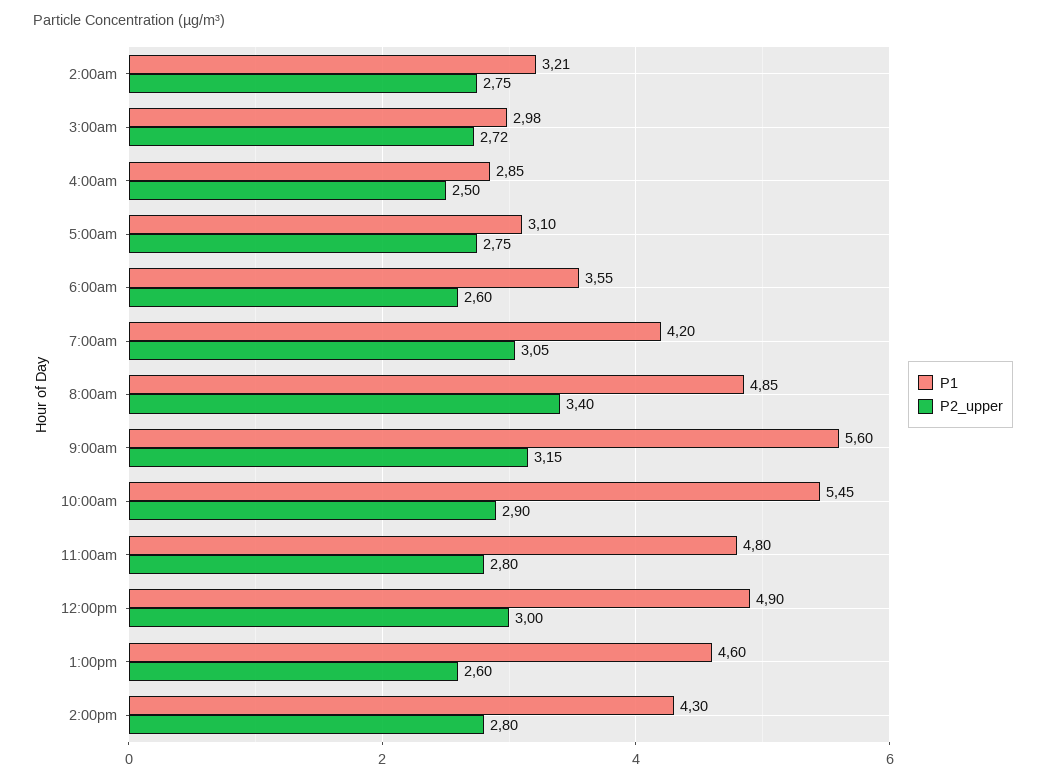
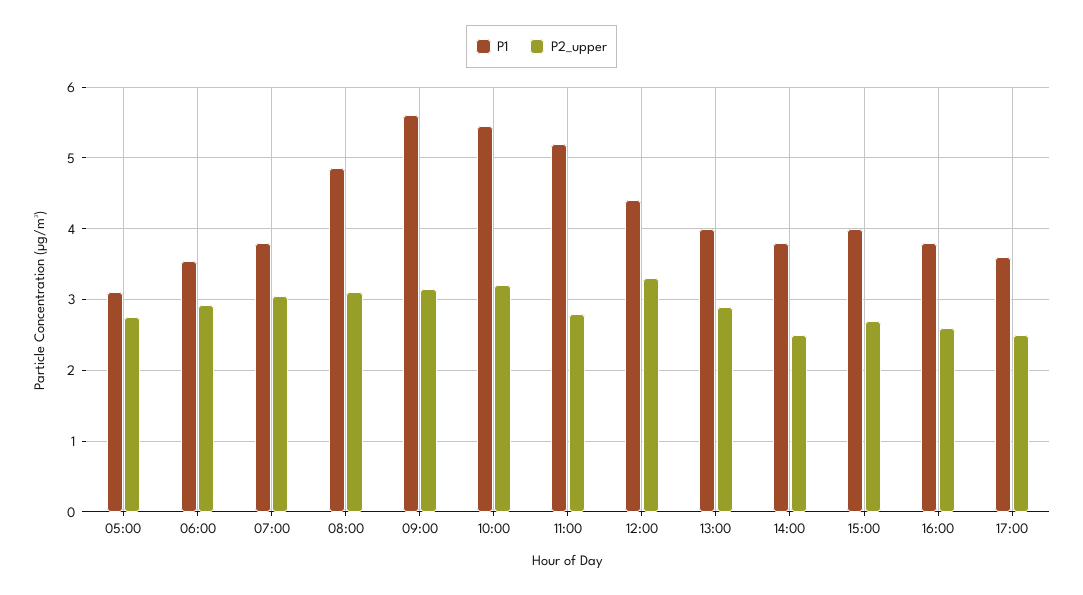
P1, 2:00am: 3.21 -> none
P2_upper, 2:00am: 2.75 -> none
P1, 3:00am: 2.98 -> none
P2_upper, 3:00am: 2.72 -> none
P1, 4:00am: 2.85 -> none
P2_upper, 4:00am: 2.5 -> none
P2_upper, 6:00am: 2.6 -> 2.9
P1, 7:00am: 4.2 -> 3.8
P2_upper, 8:00am: 3.4 -> 3.1
P2_upper, 10:00am: 2.9 -> 3.2
P1, 11:00am: 4.8 -> 5.2
P1, 12:00pm: 4.9 -> 4.4
P2_upper, 12:00pm: 3 -> 3.3
P1, 1:00pm: 4.6 -> 4
P2_upper, 1:00pm: 2.6 -> 2.9
P1, 2:00pm: 4.3 -> 3.8
P2_upper, 2:00pm: 2.8 -> 2.5
P1, 15:00: none -> 4
P2_upper, 15:00: none -> 2.7
P1, 16:00: none -> 3.8
P2_upper, 16:00: none -> 2.6
P1, 17:00: none -> 3.6
P2_upper, 17:00: none -> 2.5

